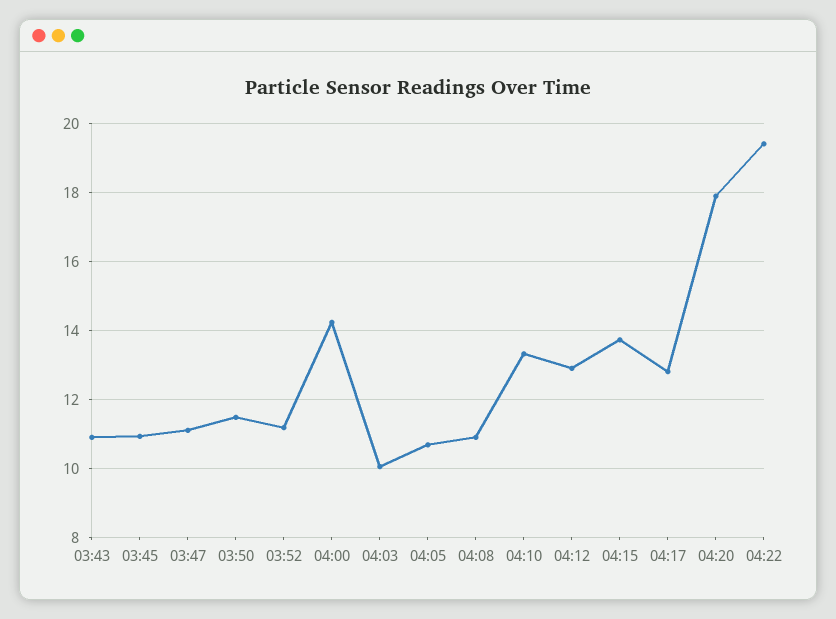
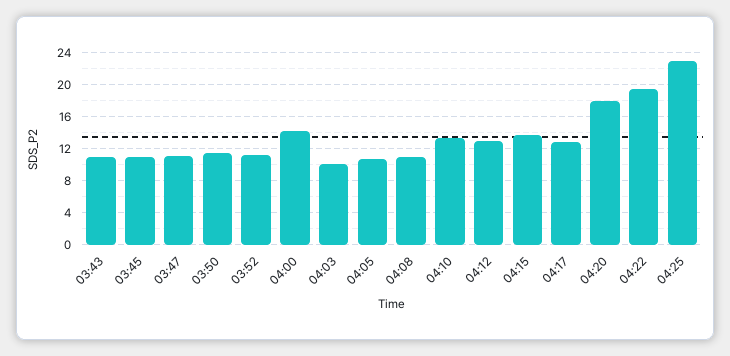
04:25: none -> 23

